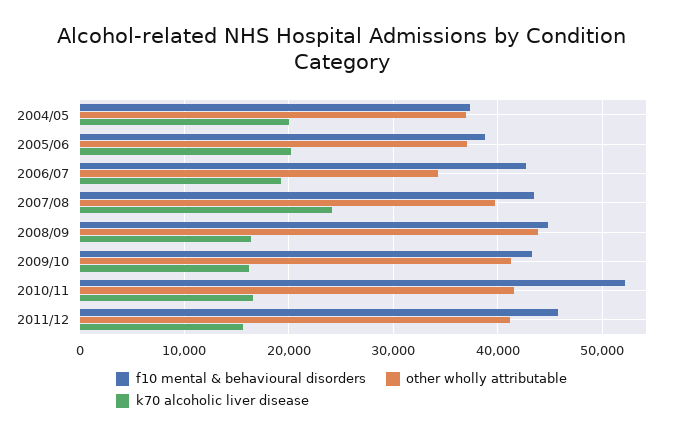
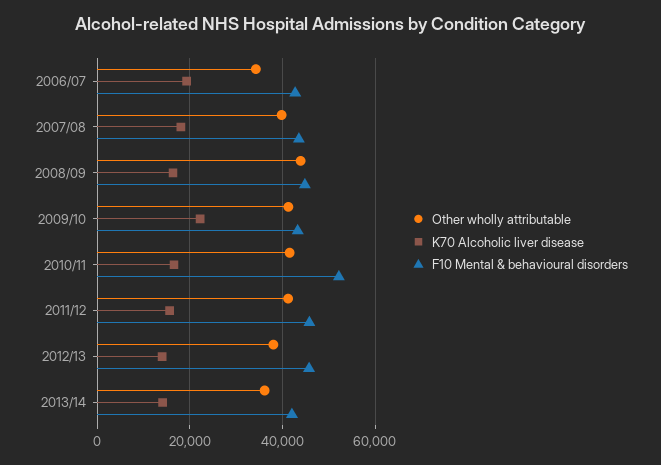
f10 mental & behavioural disorders, 2004/05: 37000 -> none
other wholly attributable, 2004/05: 37000 -> none
k70 alcoholic liver disease, 2004/05: 20000 -> none
f10 mental & behavioural disorders, 2005/06: 39000 -> none
other wholly attributable, 2005/06: 37000 -> none
k70 alcoholic liver disease, 2005/06: 20000 -> none
k70 alcoholic liver disease, 2007/08: 24000 -> 18000
k70 alcoholic liver disease, 2009/10: 16000 -> 22000
other wholly attributable, 2012/13: none -> 38000
k70 alcoholic liver disease, 2012/13: none -> 14000
f10 mental & behavioural disorders, 2012/13: none -> 46000
other wholly attributable, 2013/14: none -> 36000
k70 alcoholic liver disease, 2013/14: none -> 14000
f10 mental & behavioural disorders, 2013/14: none -> 42000

